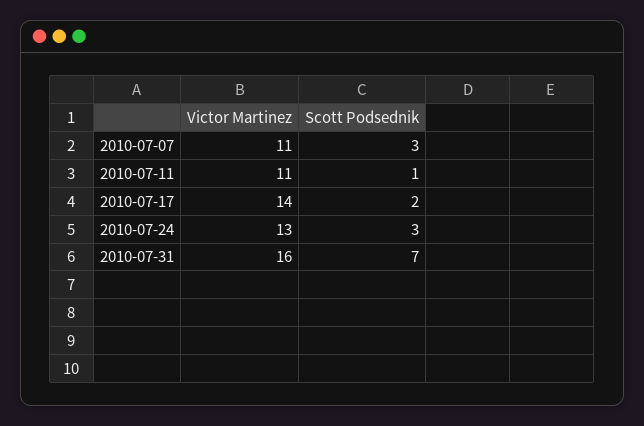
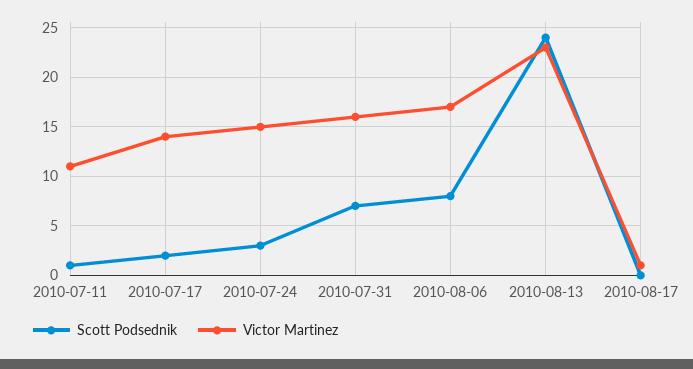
Victor Martinez, 2010-07-07: 11 -> none
Scott Podsednik, 2010-07-07: 3 -> none
Victor Martinez, 2010-07-24: 13 -> 15
Scott Podsednik, 2010-08-06: none -> 8
Victor Martinez, 2010-08-06: none -> 17
Scott Podsednik, 2010-08-13: none -> 24
Victor Martinez, 2010-08-13: none -> 23
Scott Podsednik, 2010-08-17: none -> 0
Victor Martinez, 2010-08-17: none -> 1

